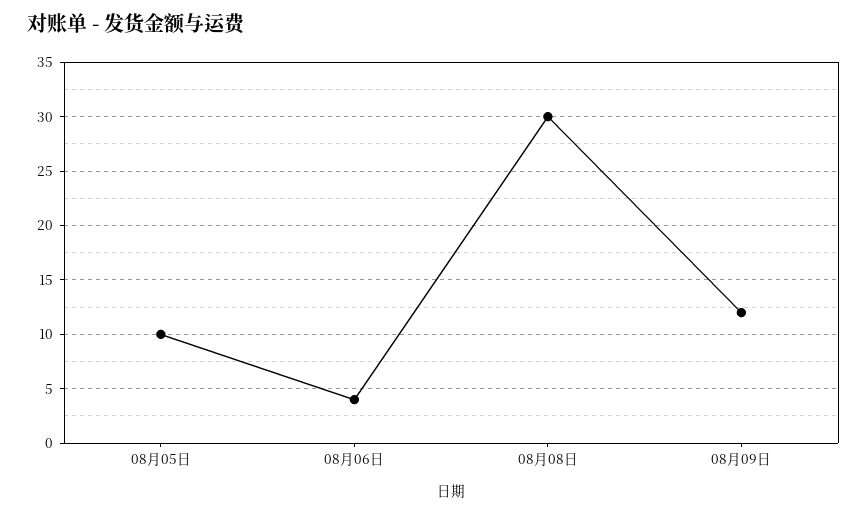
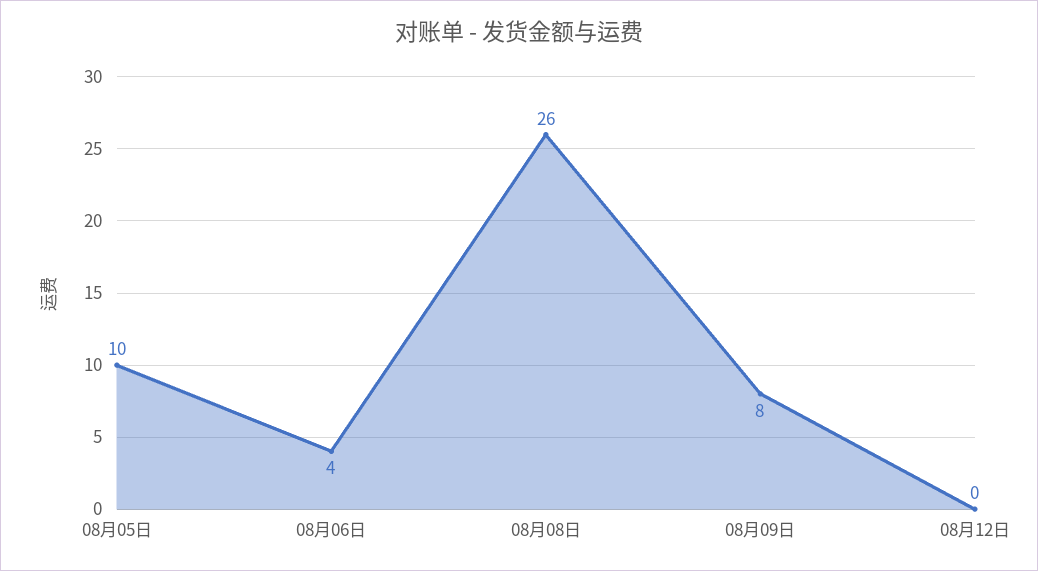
08月08日: 30 -> 26
08月09日: 12 -> 8
08月12日: none -> 0

